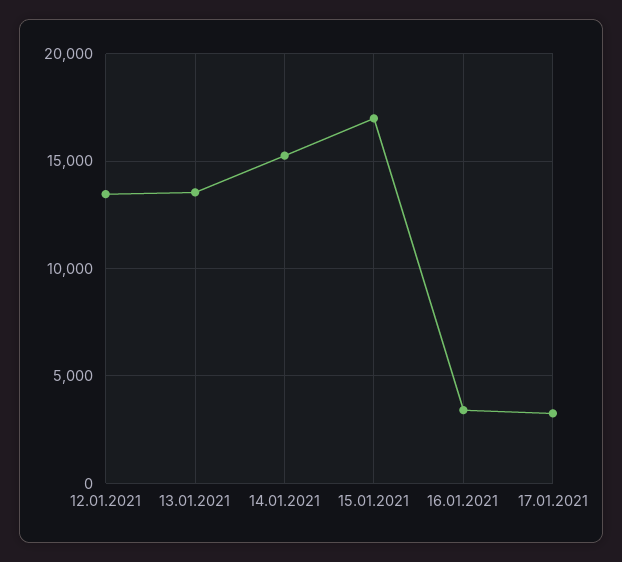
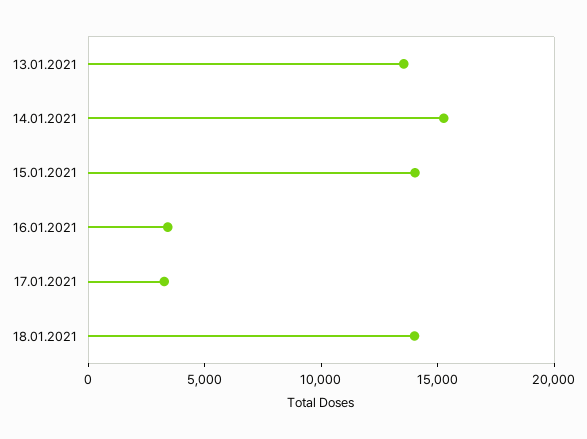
12.01.2021: 13500 -> none
15.01.2021: 17000 -> 14000
18.01.2021: none -> 14000

